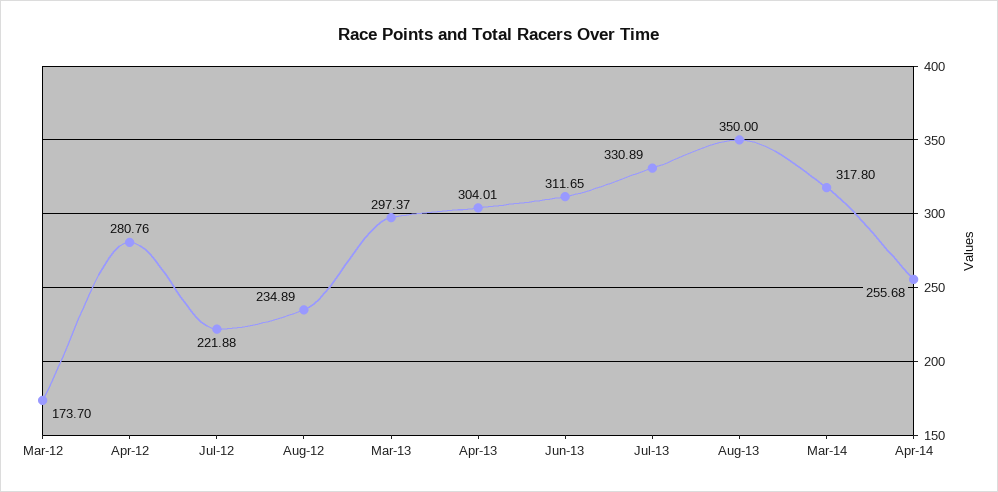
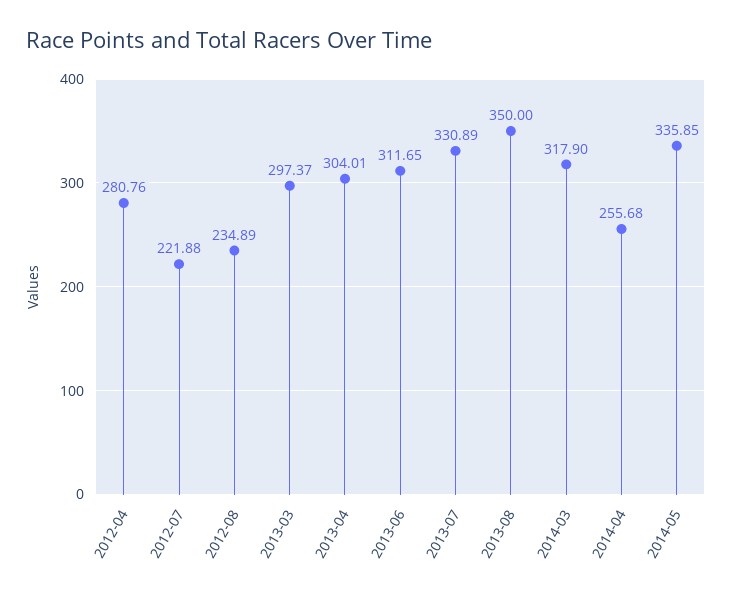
Mar-12: 173.7 -> none
Mar-14: 317.8 -> 317.9
2014-05: none -> 335.85

